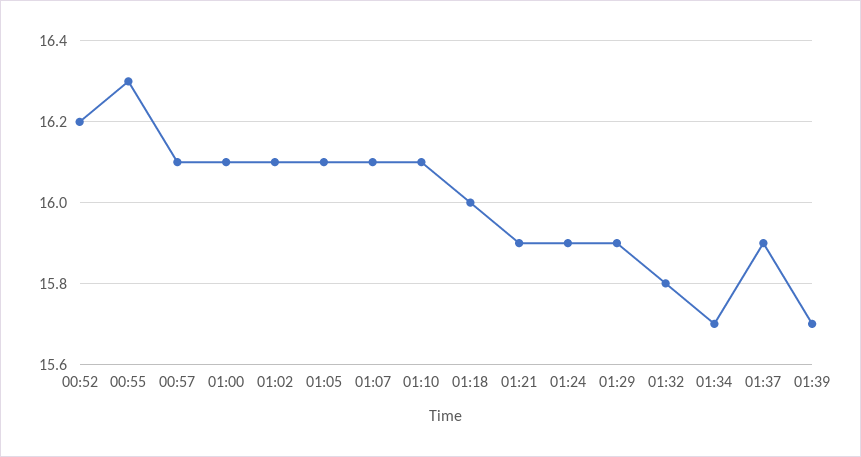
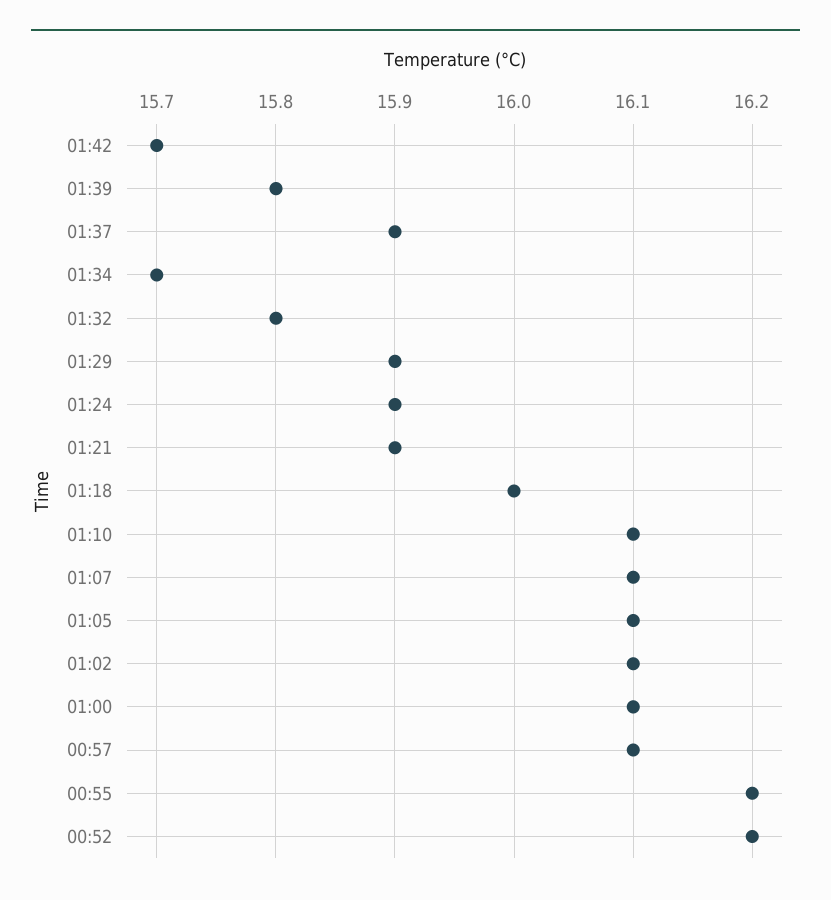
00:55: 16.3 -> 16.2
01:39: 15.7 -> 15.8
01:42: none -> 15.7

